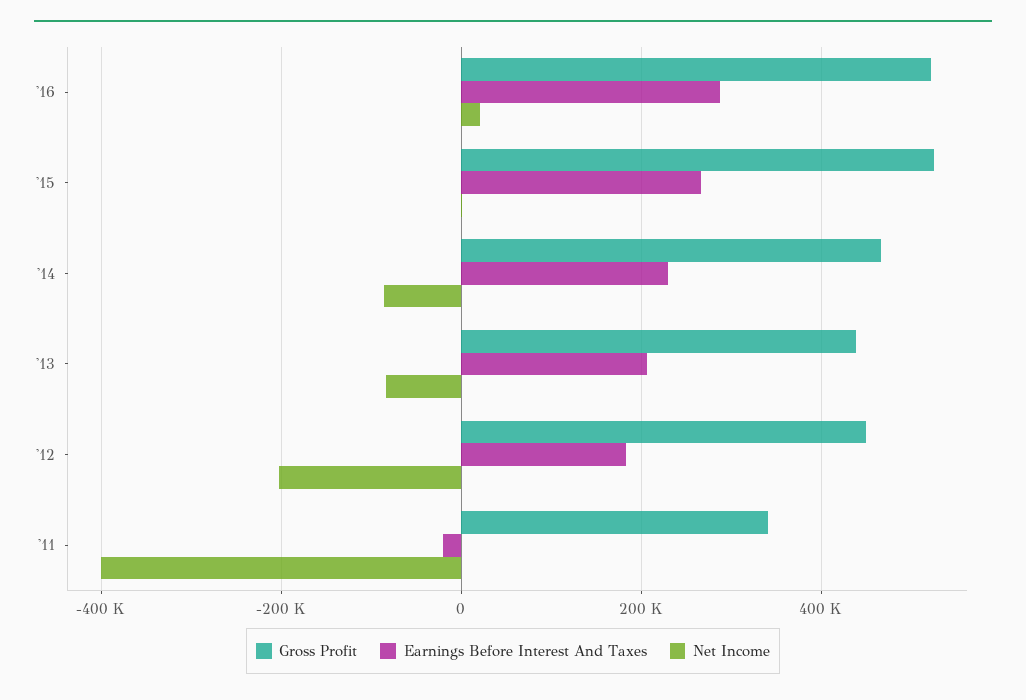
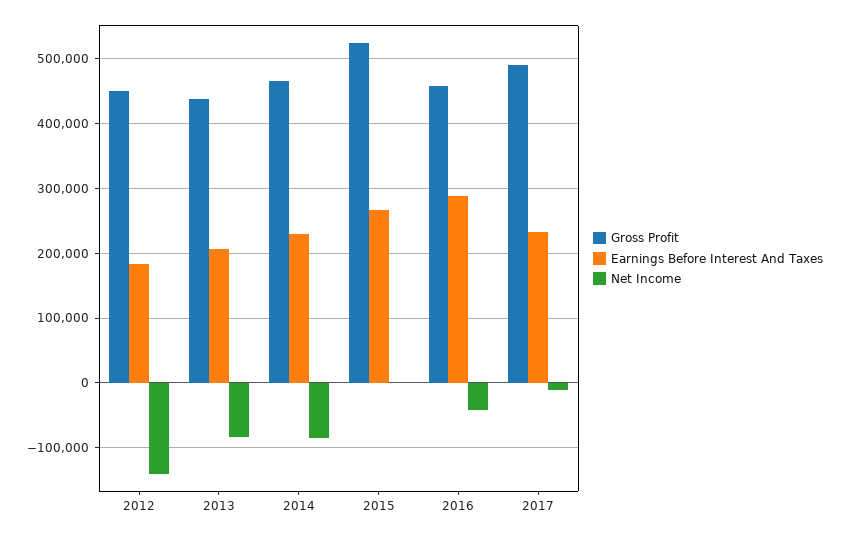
Gross Profit, '16: 520000 -> 460000
Net Income, '16: 20000 -> -40000
Net Income, '12: -200000 -> -140000
Gross Profit, '11: 340000 -> none
Earnings Before Interest And Taxes, '11: -20000 -> none
Net Income, '11: -400000 -> none
Gross Profit, 2017: none -> 490000
Earnings Before Interest And Taxes, 2017: none -> 230000
Net Income, 2017: none -> -10000

